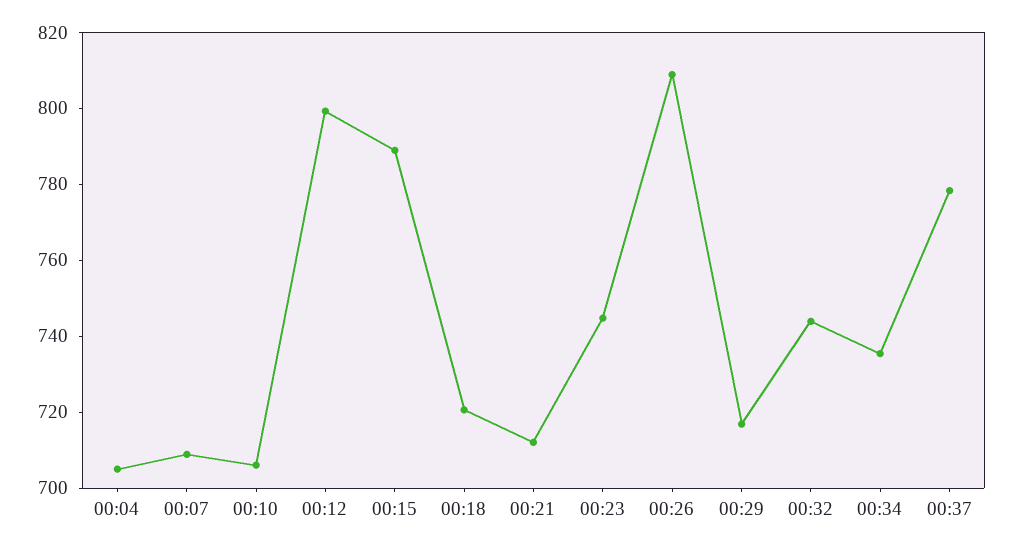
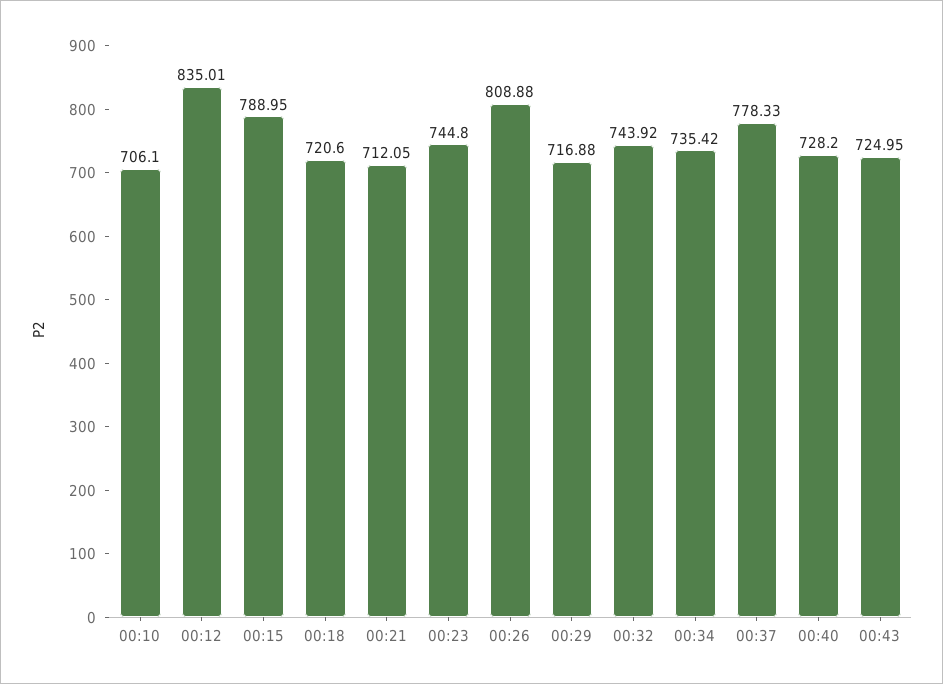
00:04: 705 -> none
00:07: 710 -> none
00:12: 800 -> 835.01
00:40: none -> 728.2
00:43: none -> 724.95

